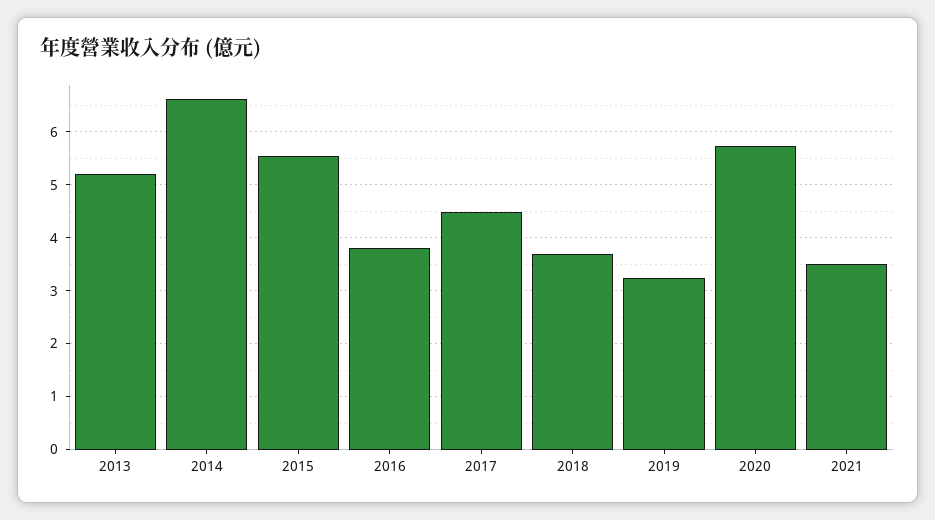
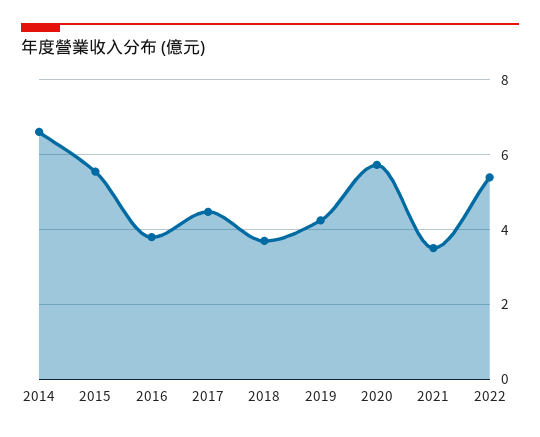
2013: 5.2 -> none
2019: 3.2 -> 4.2
2022: none -> 5.4

